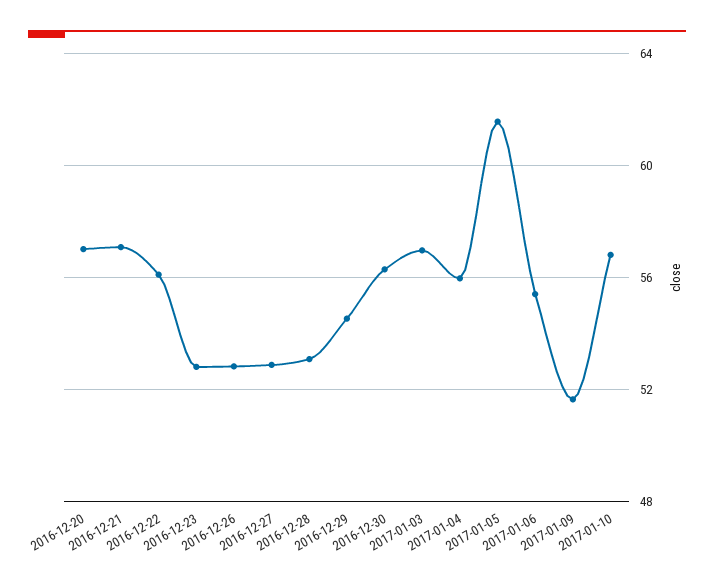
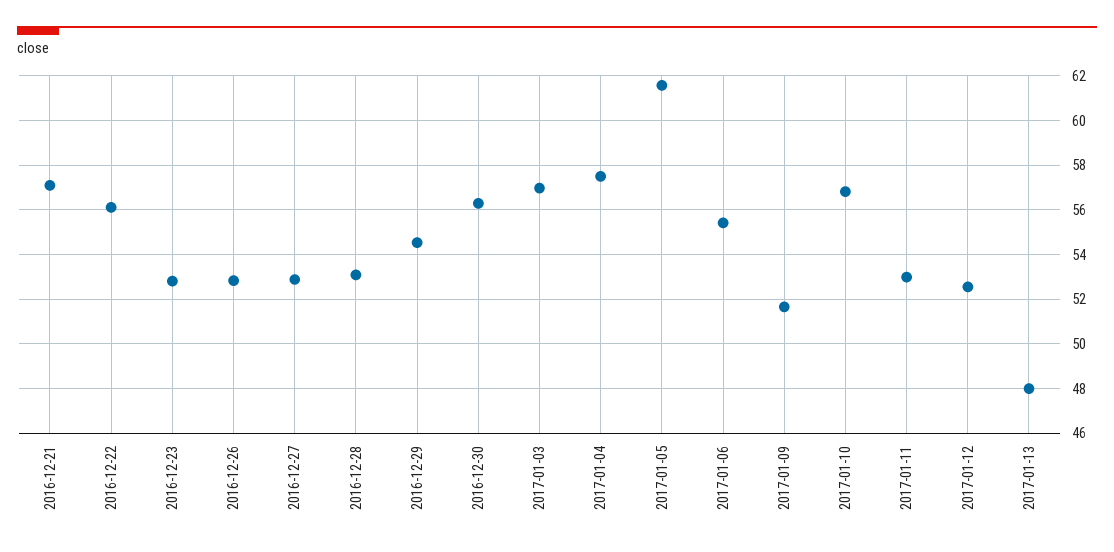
2016-12-20: 57 -> none
2017-01-04: 56 -> 57.5
2017-01-11: none -> 53
2017-01-12: none -> 52.5
2017-01-13: none -> 48

